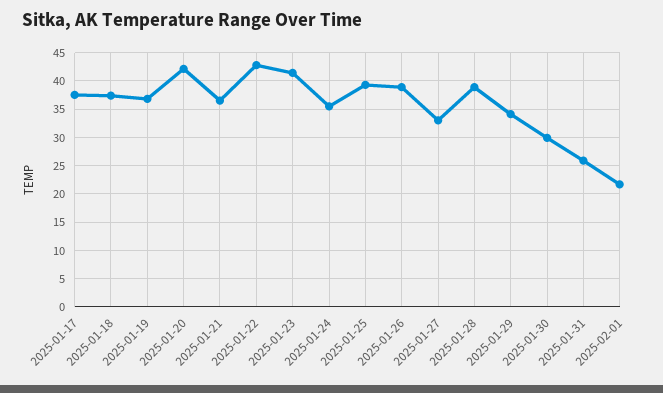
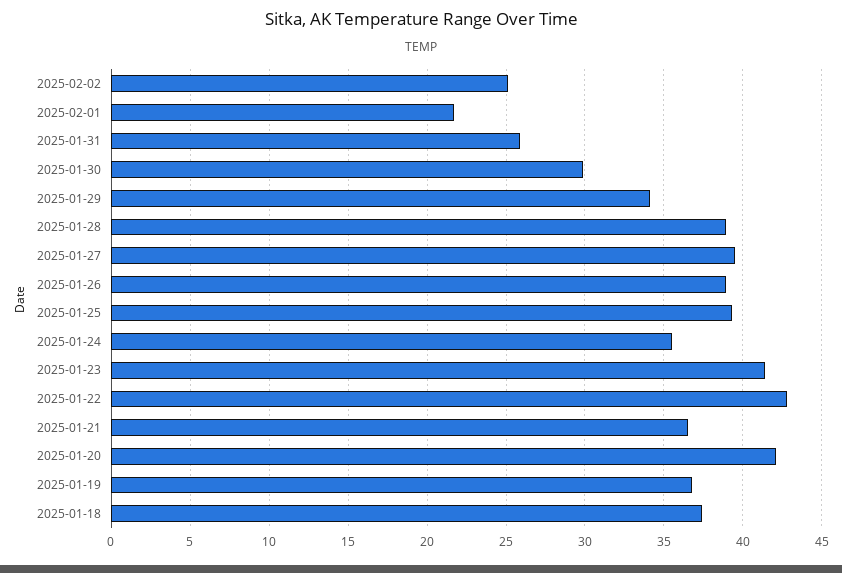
2025-01-17: 37.5 -> none
2025-01-27: 32.5 -> 39.5
2025-02-02: none -> 25

